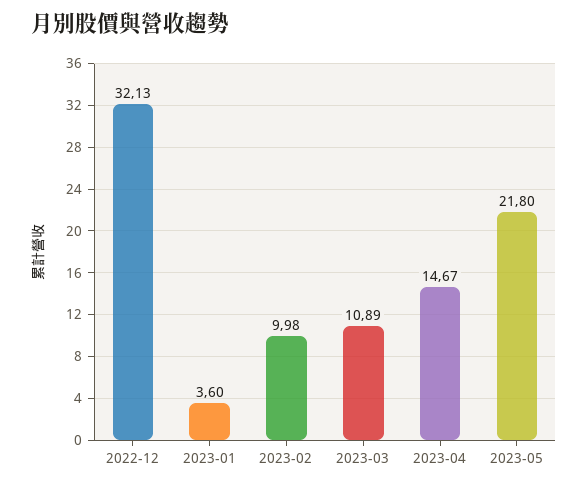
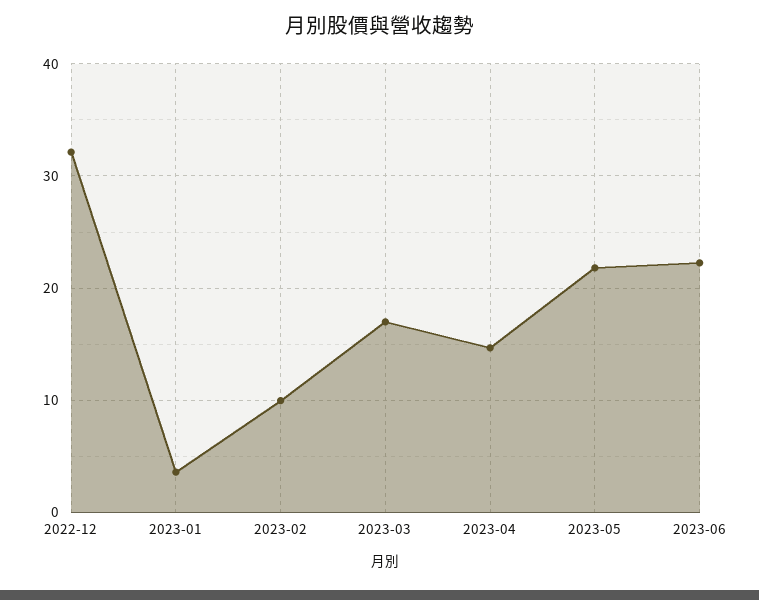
2023-03: 10.89 -> 17
2023-06: none -> 22

